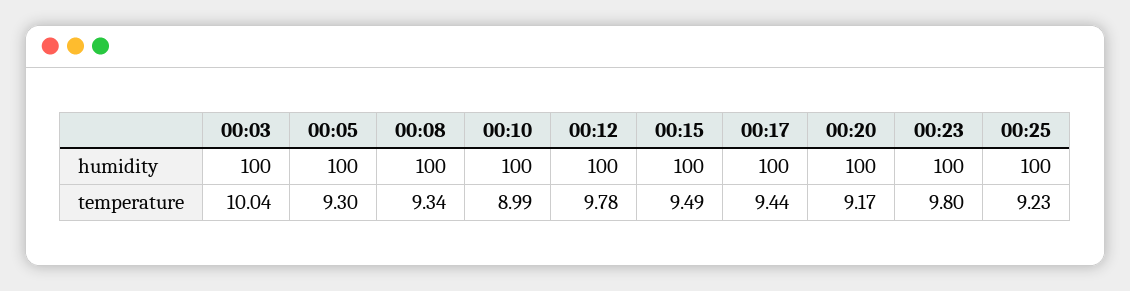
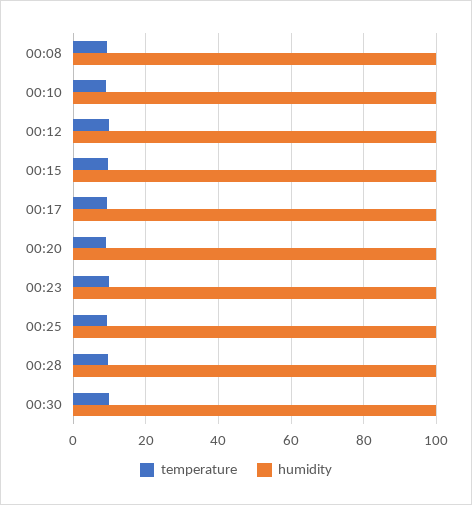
humidity, 00:03: 100 -> none
humidity, 00:05: 100 -> none
temperature, 00:03: 10.04 -> none
temperature, 00:05: 9.3 -> none
temperature, 00:28: none -> 10
humidity, 00:28: none -> 100
temperature, 00:30: none -> 10
humidity, 00:30: none -> 100

